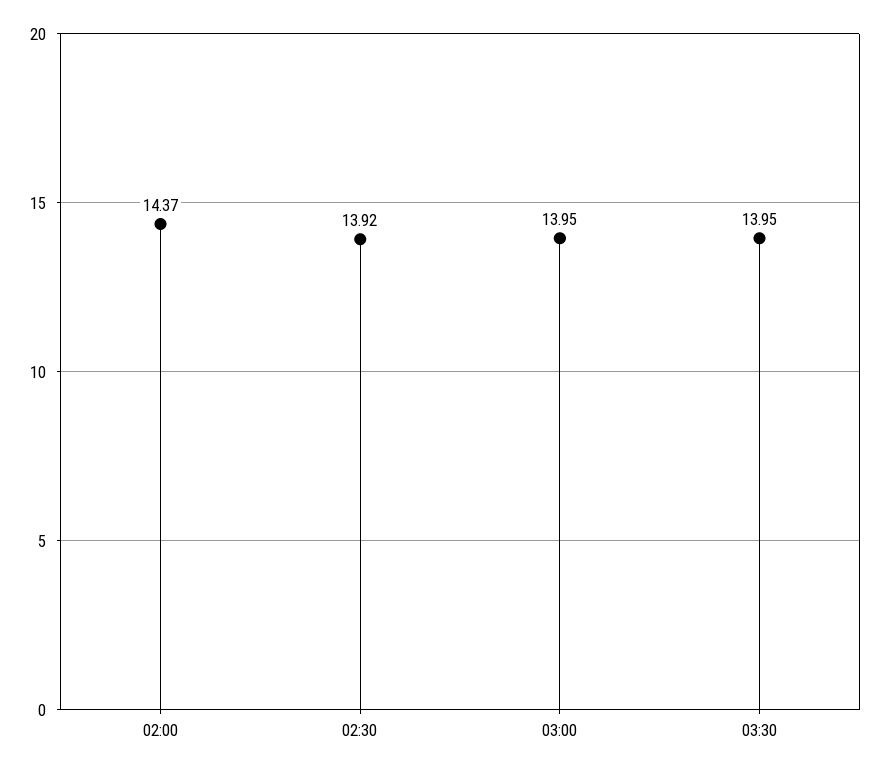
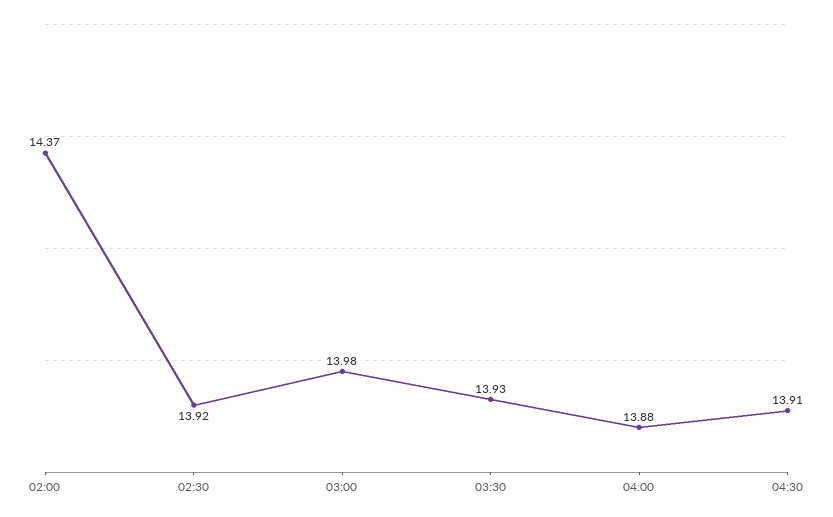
03:00: 13.95 -> 13.98
03:30: 13.95 -> 13.93
04:00: none -> 13.88
04:30: none -> 13.91

